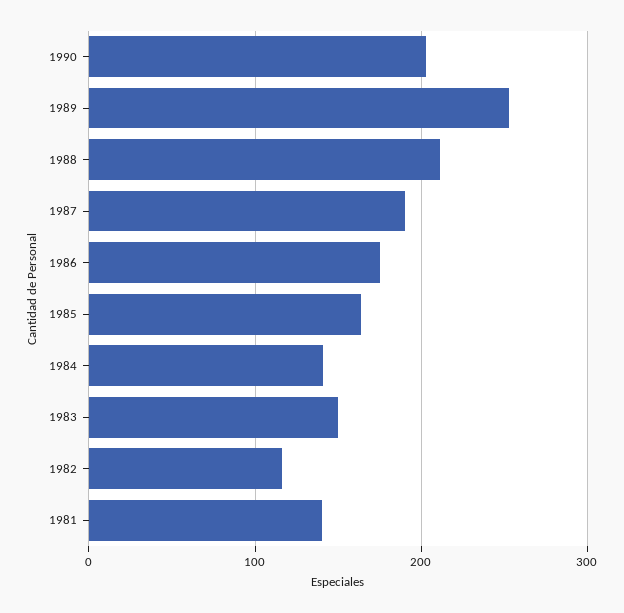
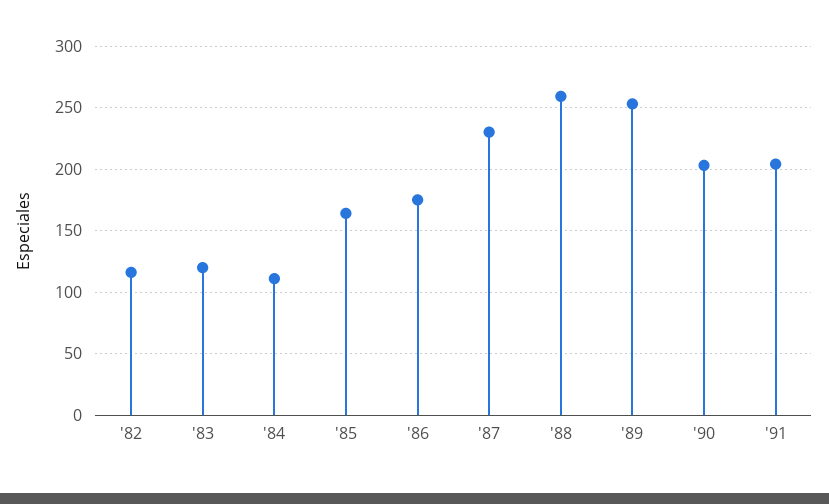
1988: 210 -> 260
1987: 190 -> 230
1984: 140 -> 110
1983: 150 -> 120
1981: 140 -> none
'91: none -> 205

